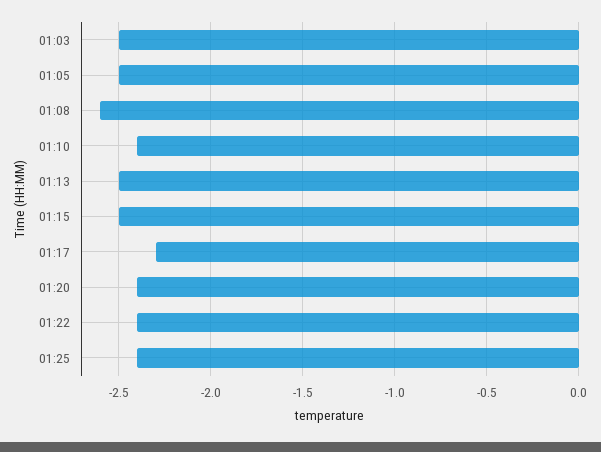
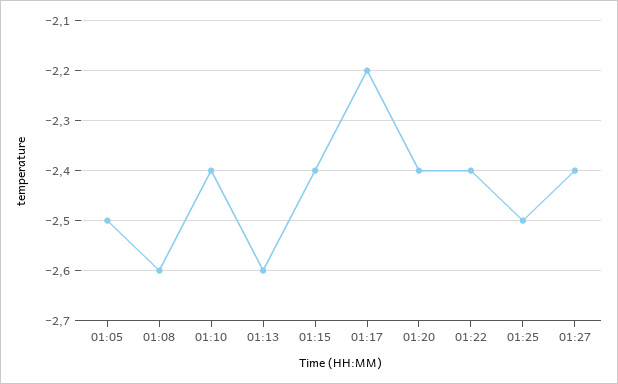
01:03: -2.5 -> none
01:13: -2.5 -> -2.6
01:15: -2.5 -> -2.4
01:17: -2.3 -> -2.2
01:25: -2.4 -> -2.5
01:27: none -> -2.4

